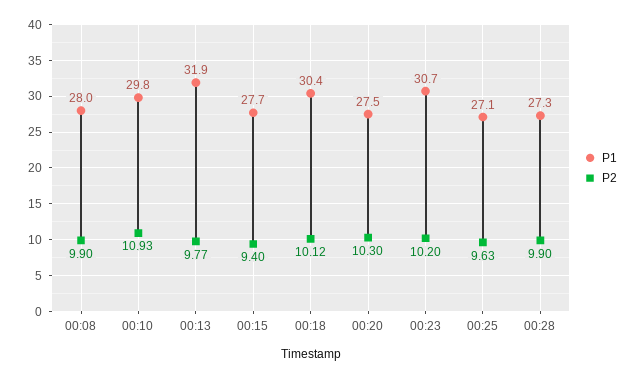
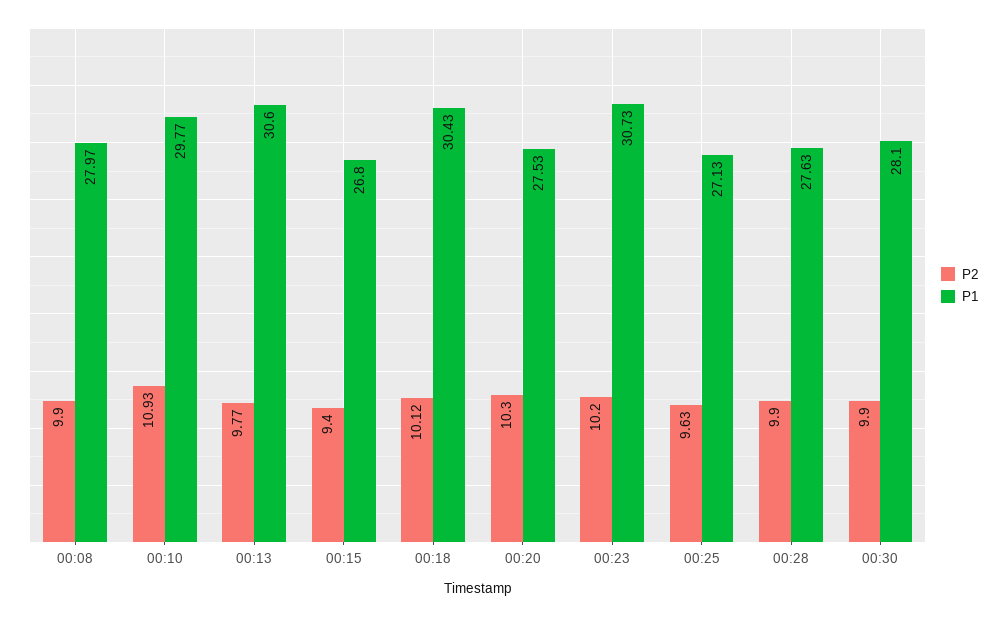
P1, 00:13: 31.9 -> 30.6
P1, 00:15: 27.7 -> 26.8
P1, 00:28: 27.3 -> 27.63
P2, 00:30: none -> 9.9
P1, 00:30: none -> 28.1

